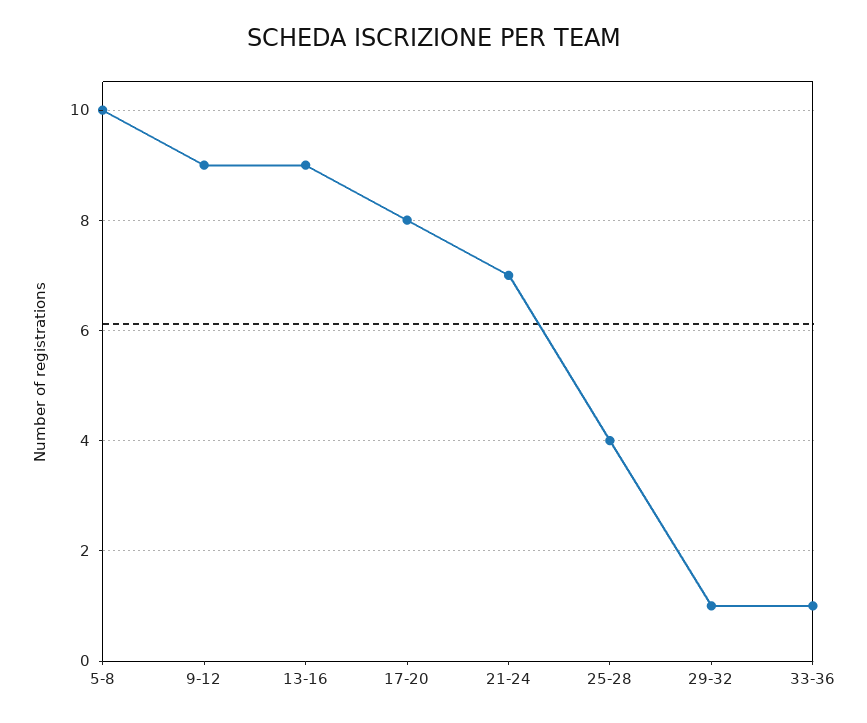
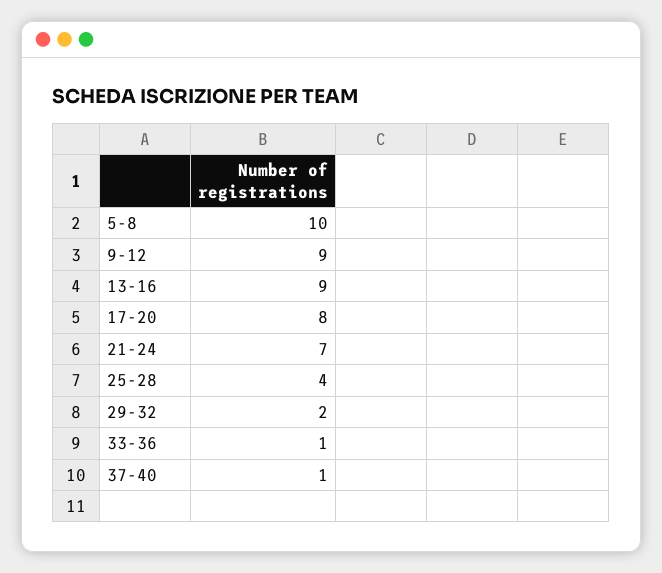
29-32: 1 -> 2
37-40: none -> 1

